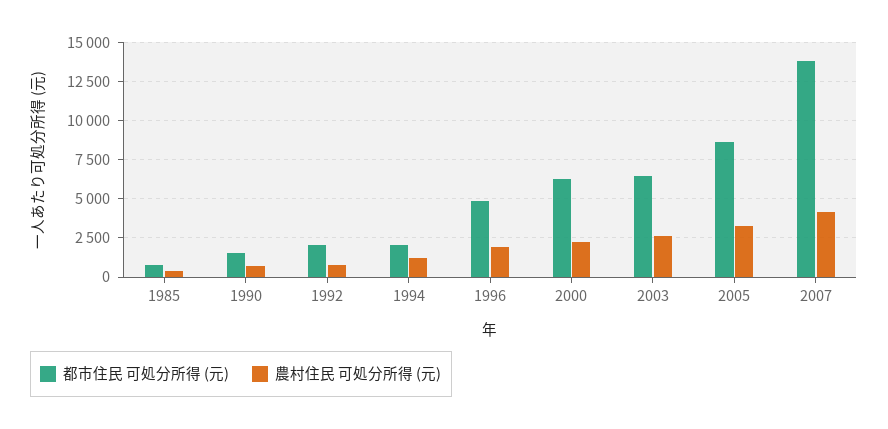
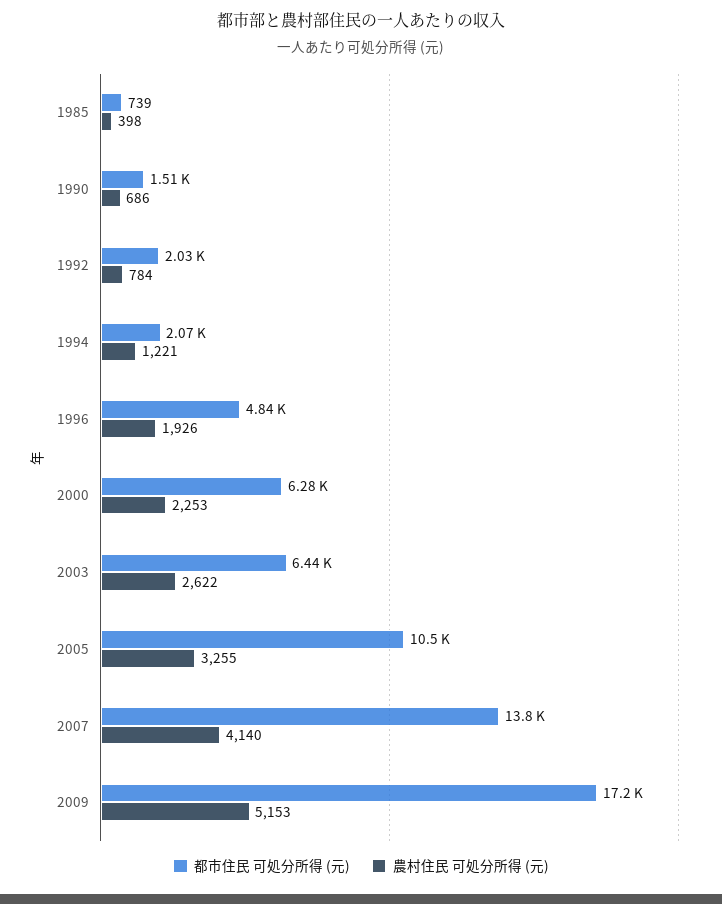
都市住民 可処分所得 (元), 2005: 8500 -> 10500
都市住民 可処分所得 (元), 2009: none -> 17200
農村住民 可処分所得 (元), 2009: none -> 5153

